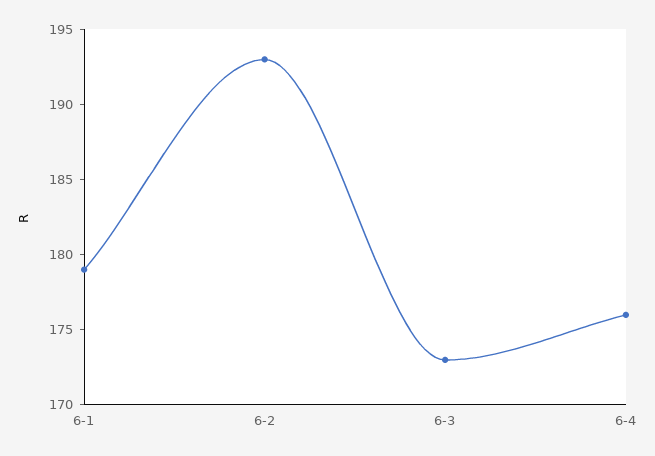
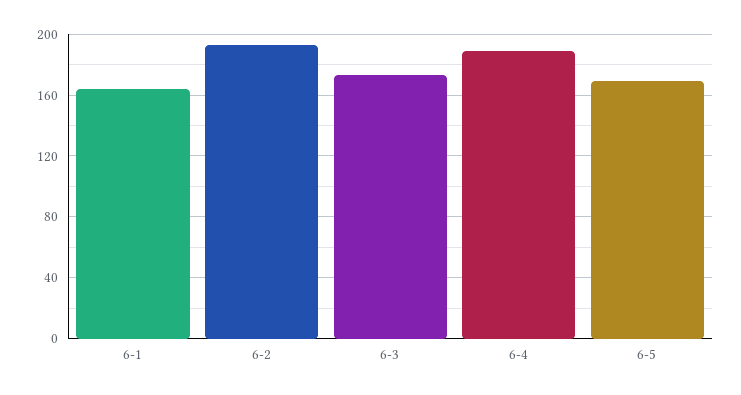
6-1: 179 -> 165
6-4: 176 -> 190
6-5: none -> 170

